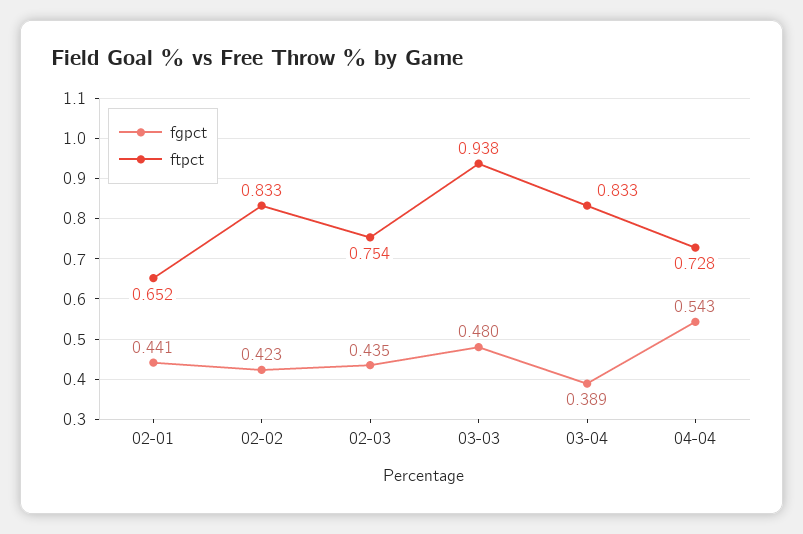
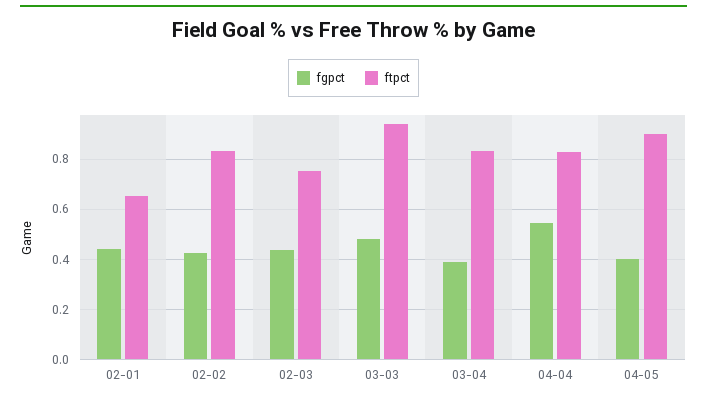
ftpct, 04-04: 0.728 -> 0.825
fgpct, 04-05: none -> 0.4
ftpct, 04-05: none -> 0.9

